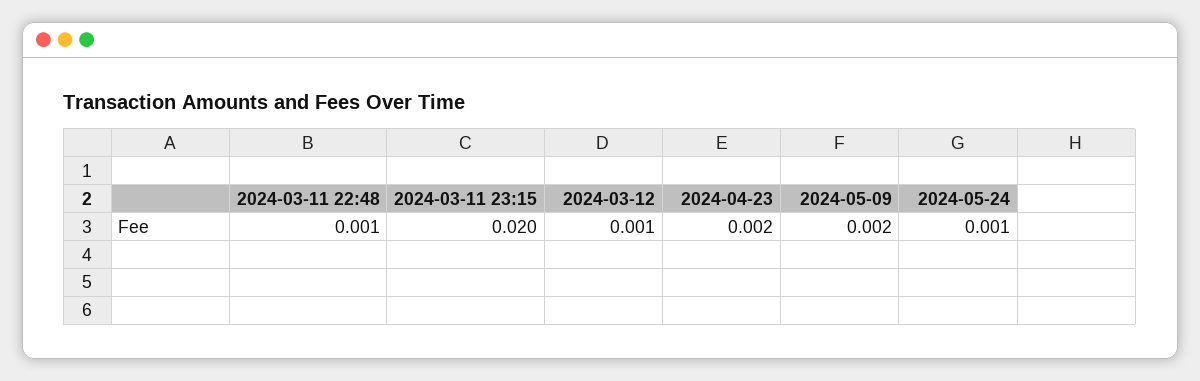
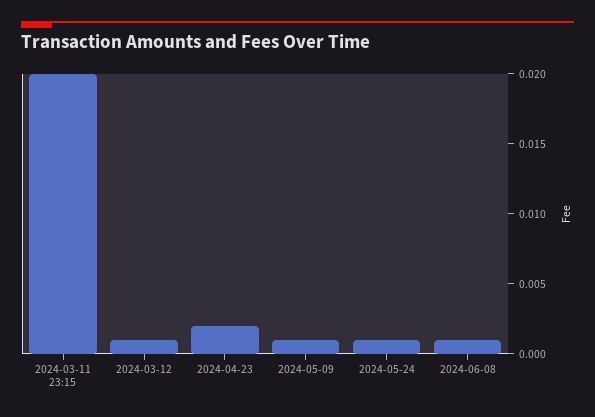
2024-03-11 22:48: 0.001 -> none
2024-05-09: 0.002 -> 0.001
2024-06-08: none -> 0.001

